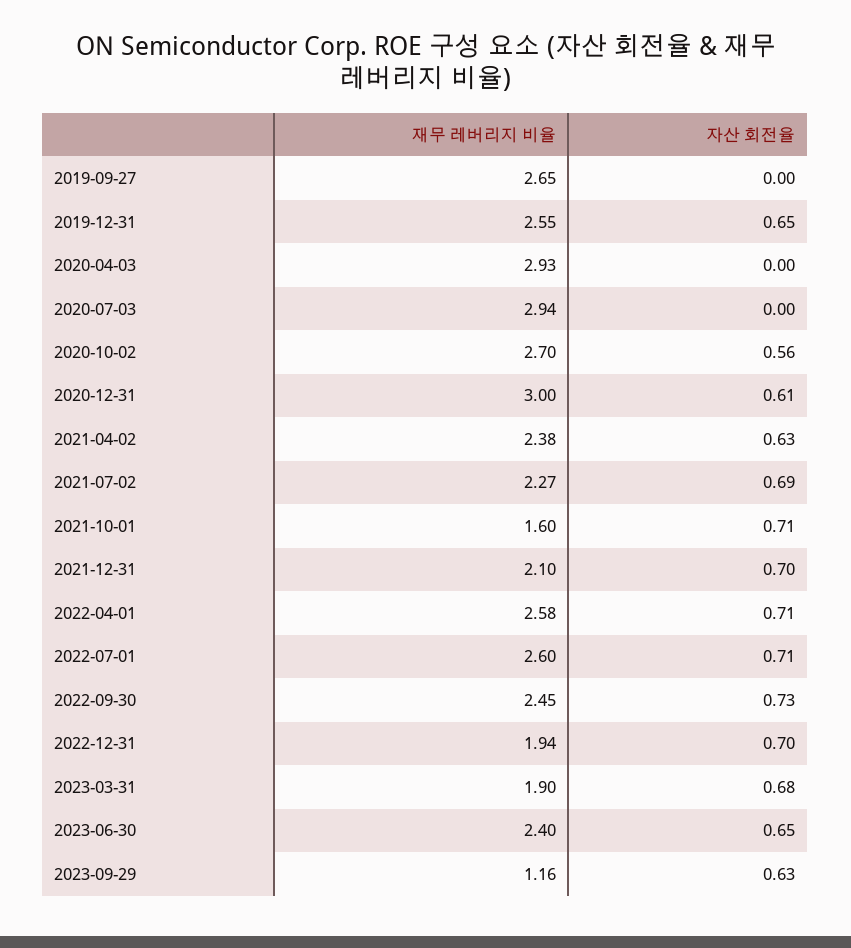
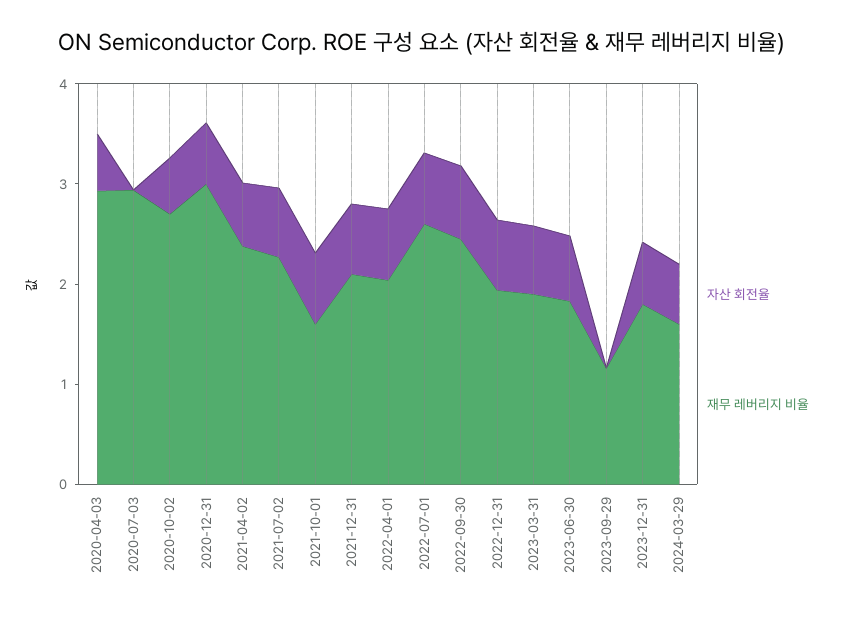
재무 레버리지 비율, 2019-09-27: 2.65 -> none
자산 회전율, 2019-09-27: 0 -> none
재무 레버리지 비율, 2019-12-31: 2.55 -> none
자산 회전율, 2019-12-31: 0.65 -> none
자산 회전율, 2020-04-03: 0 -> 0.6
재무 레버리지 비율, 2022-04-01: 2.58 -> 2
재무 레버리지 비율, 2023-06-30: 2.4 -> 1.8
자산 회전율, 2023-09-29: 0.63 -> 0
자산 회전율, 2023-12-31: none -> 0.6
재무 레버리지 비율, 2023-12-31: none -> 1.8
자산 회전율, 2024-03-29: none -> 0.6
재무 레버리지 비율, 2024-03-29: none -> 1.6

